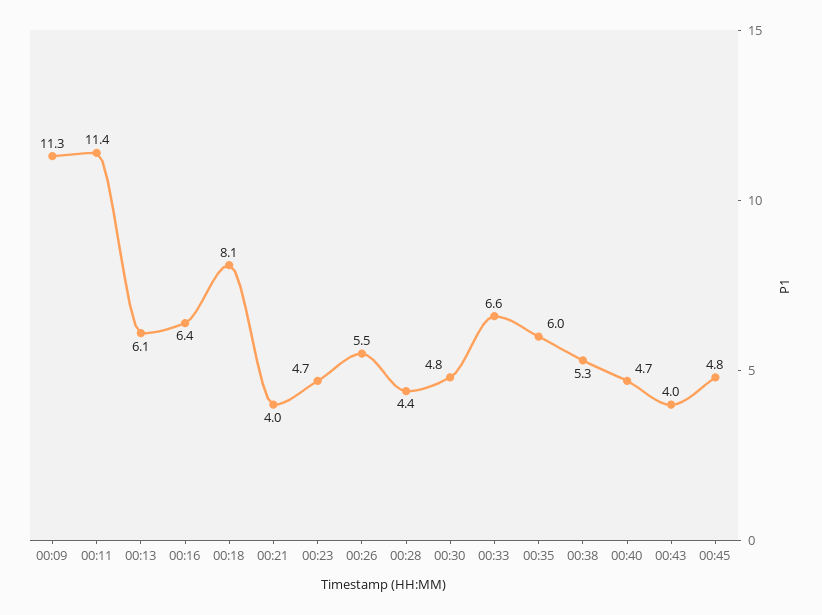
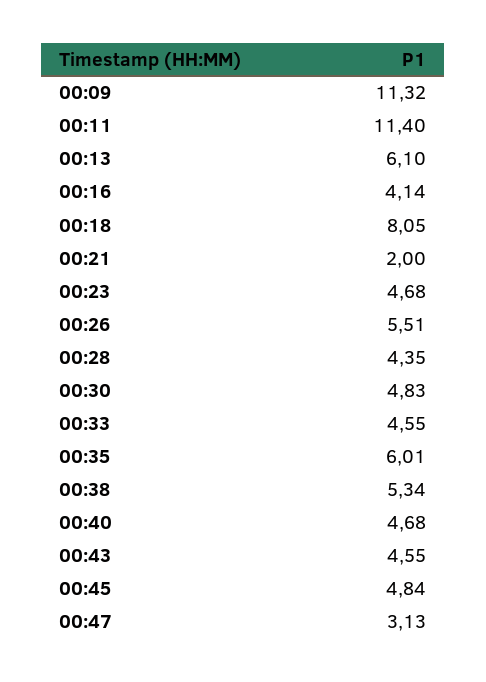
00:16: 6.4 -> 4.14
00:21: 4 -> 2
00:33: 6.6 -> 4.55
00:43: 4 -> 4.55
00:47: none -> 3.13

